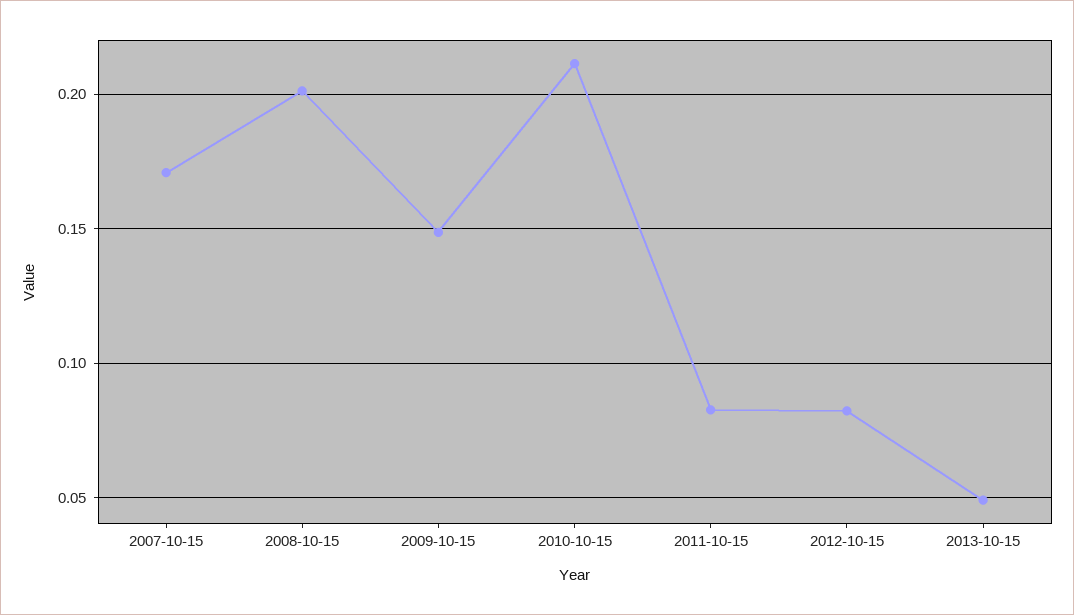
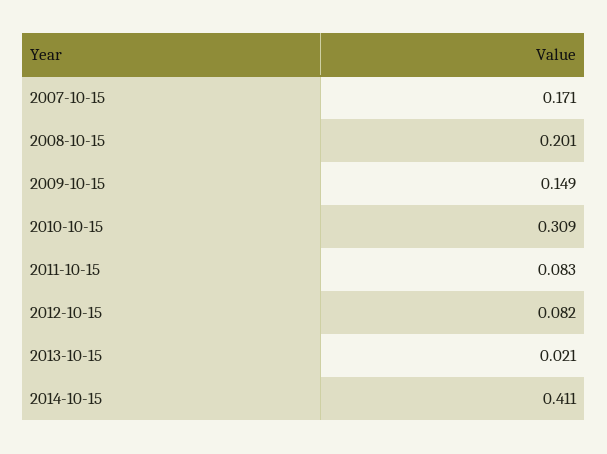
2010-10-15: 0.21 -> 0.309
2013-10-15: 0.05 -> 0.021
2014-10-15: none -> 0.411

